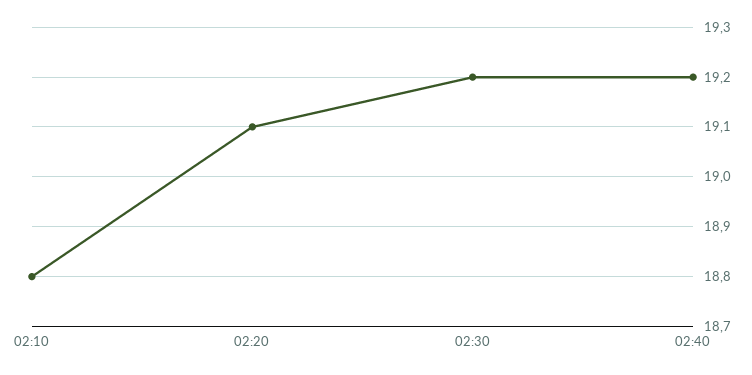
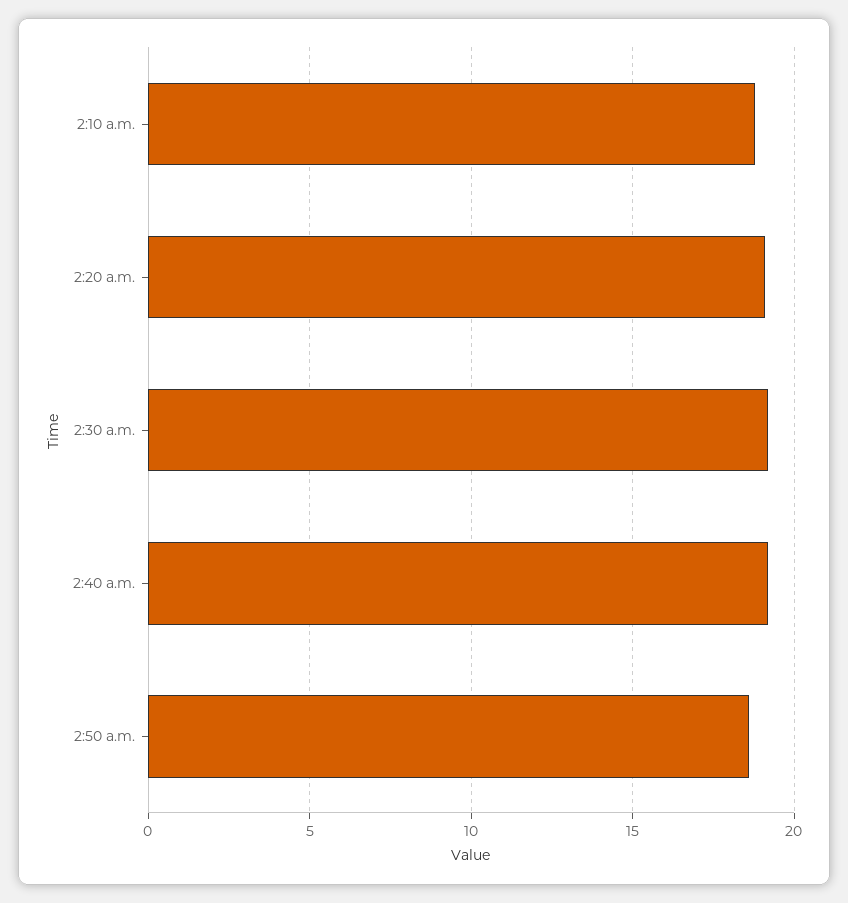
2:50 a.m.: none -> 18.5

